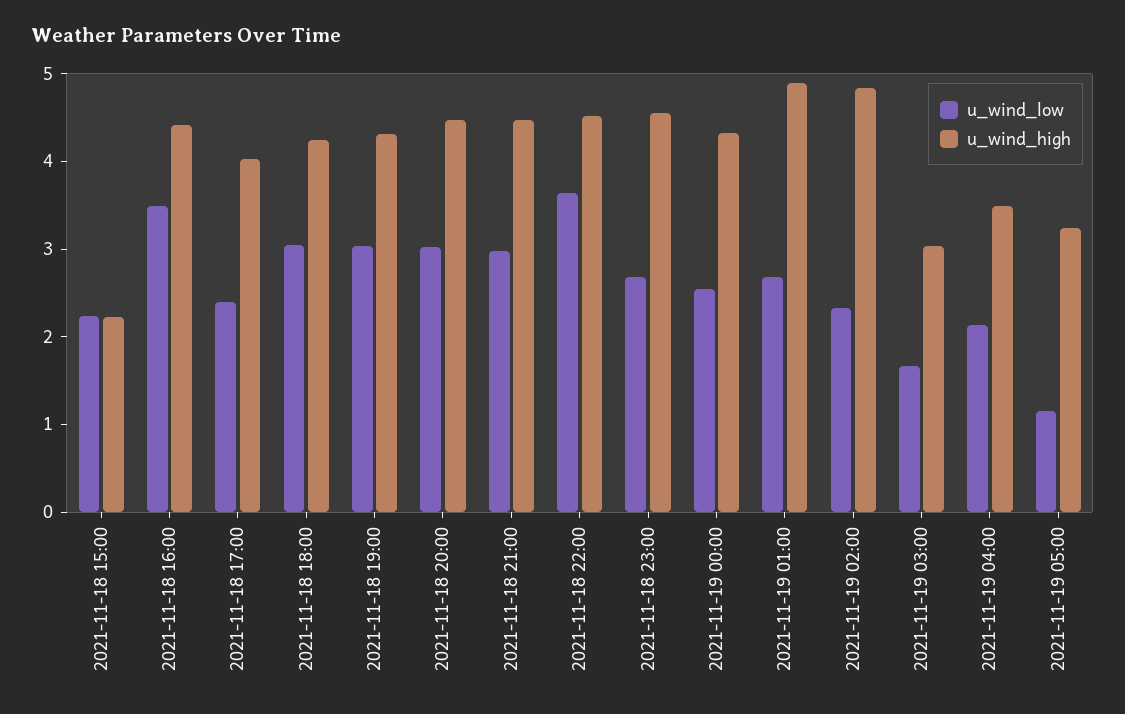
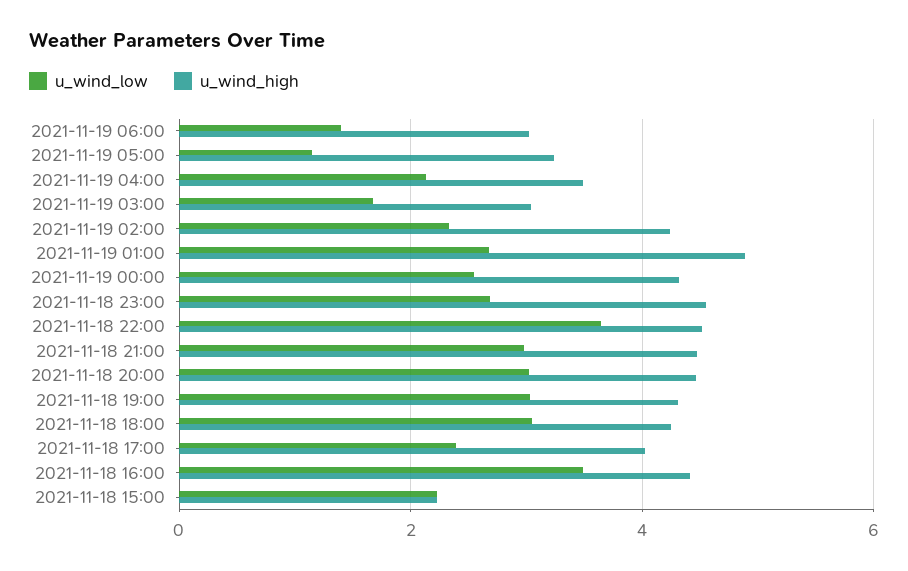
u_wind_high, 2021-11-19 02:00: 4.8 -> 4.2
u_wind_low, 2021-11-19 06:00: none -> 1.4
u_wind_high, 2021-11-19 06:00: none -> 3

